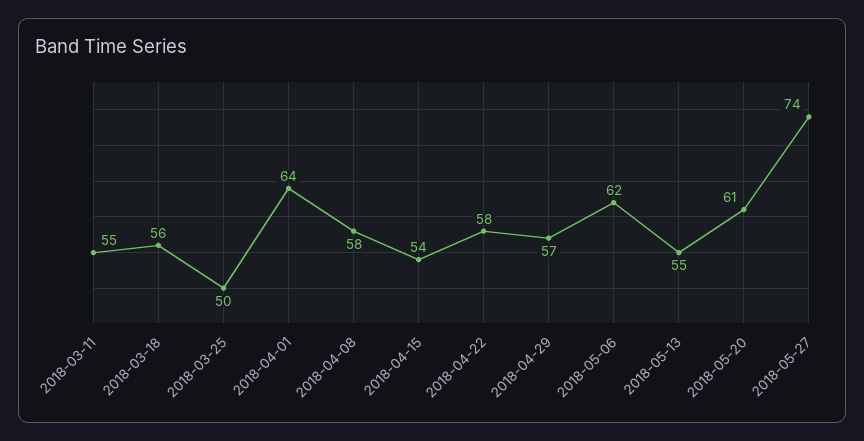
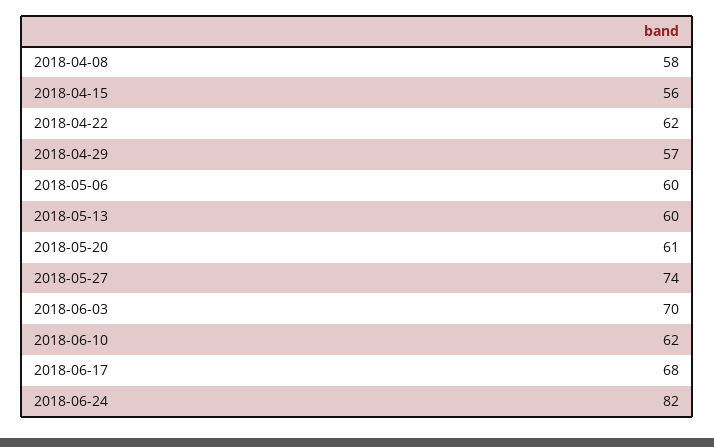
2018-03-11: 55 -> none
2018-03-18: 56 -> none
2018-03-25: 50 -> none
2018-04-01: 64 -> none
2018-04-15: 54 -> 56
2018-04-22: 58 -> 62
2018-05-06: 62 -> 60
2018-05-13: 55 -> 60
2018-06-03: none -> 70
2018-06-10: none -> 62
2018-06-17: none -> 68
2018-06-24: none -> 82

